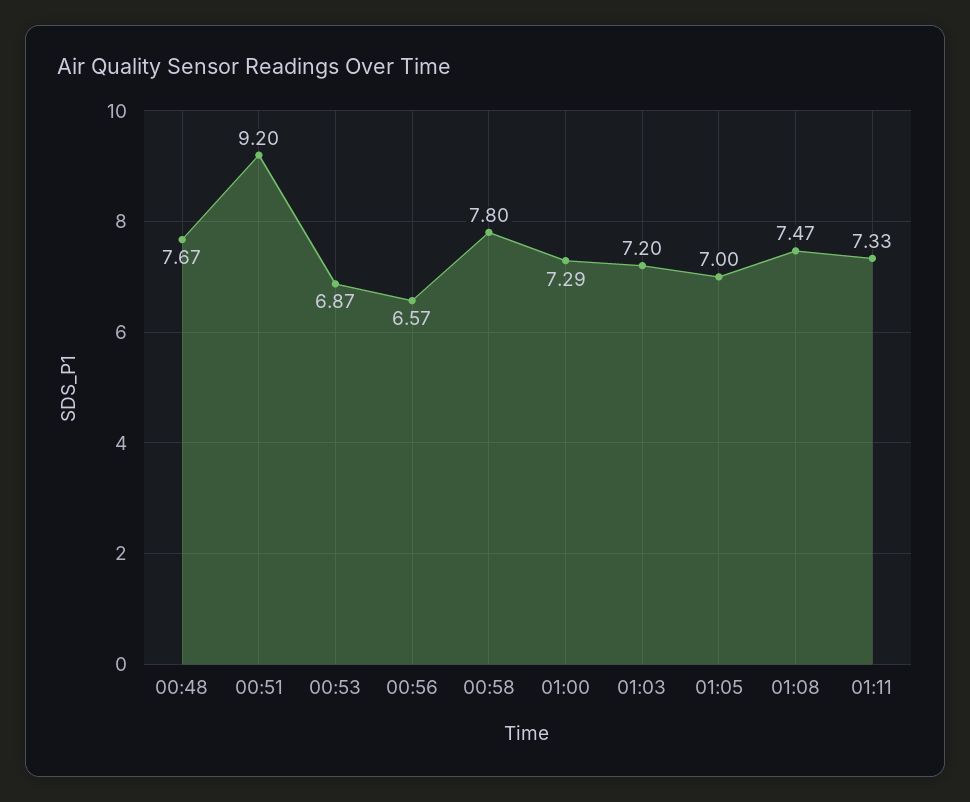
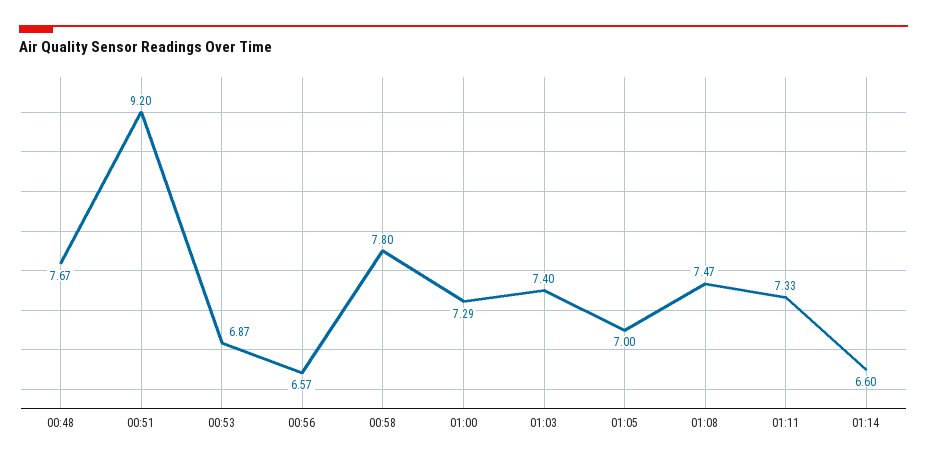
01:03: 7.2 -> 7.4
01:14: none -> 6.6

